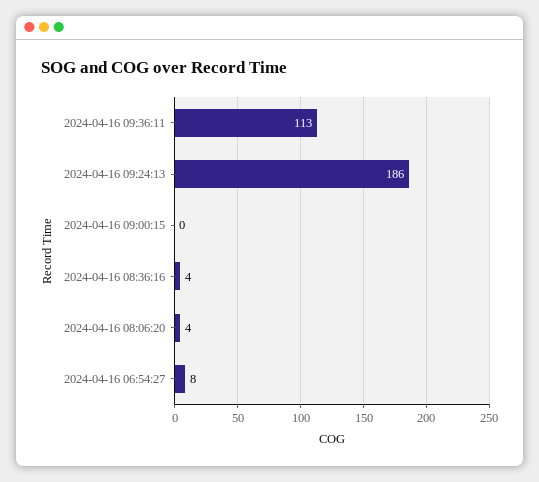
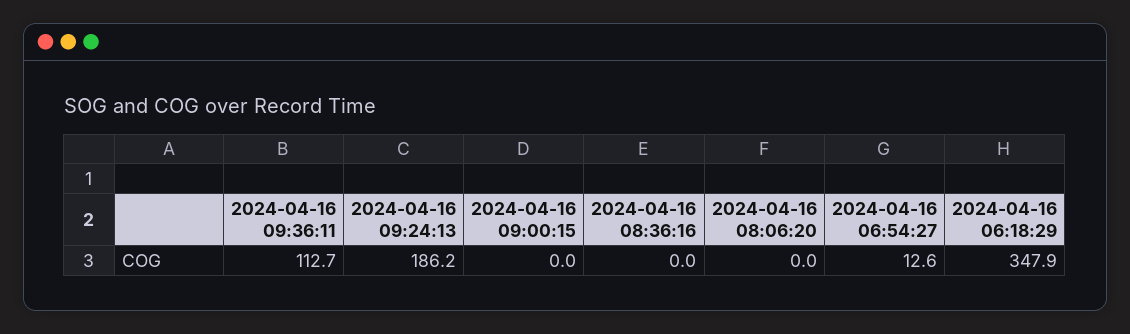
2024-04-16 08:36:16: 4 -> 0
2024-04-16 08:06:20: 4 -> 0
2024-04-16 06:54:27: 8 -> 12.6
2024-04-16 06:18:29: none -> 347.9

